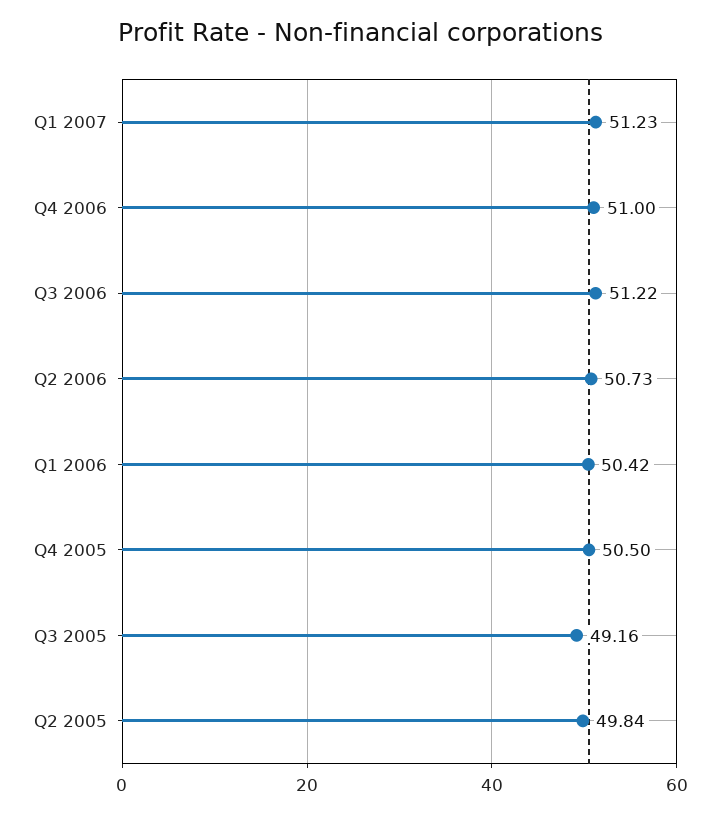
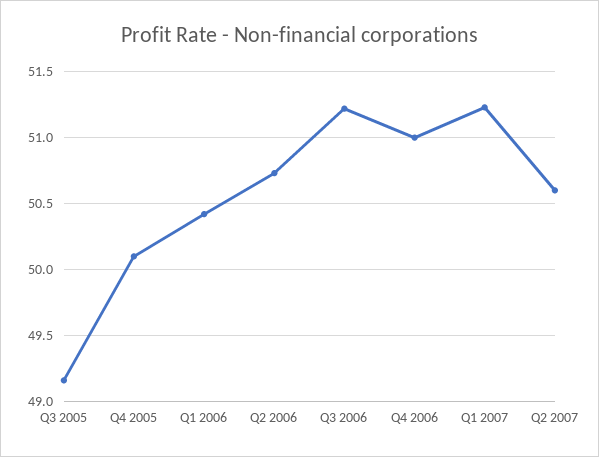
Q4 2005: 50.5 -> 50.1
Q2 2005: 49.84 -> none
Q2 2007: none -> 50.6

